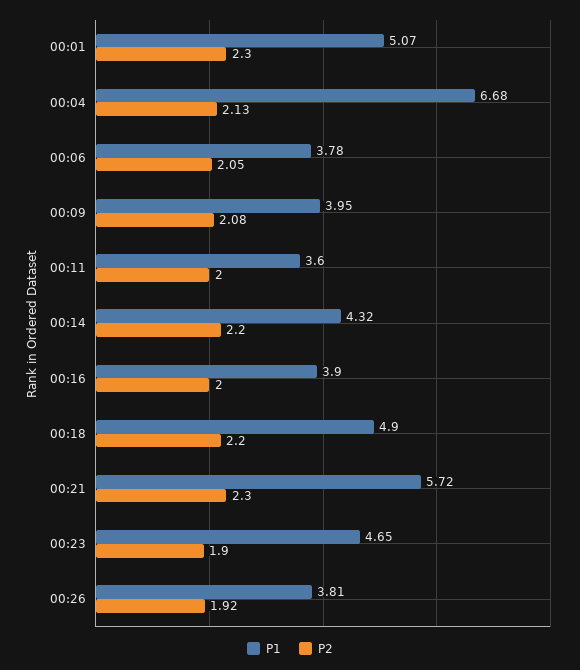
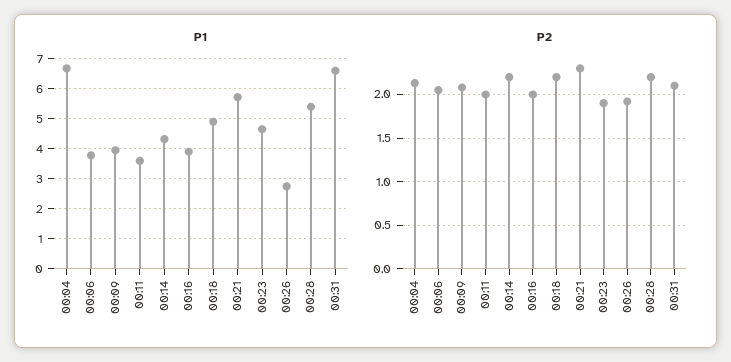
P1, 00:01: 5.07 -> none
P2, 00:01: 2.3 -> none
P1, 00:26: 3.81 -> 2.8
P1, 00:28: none -> 5.4
P1, 00:31: none -> 6.6
P2, 00:28: none -> 2.2
P2, 00:31: none -> 2.1

